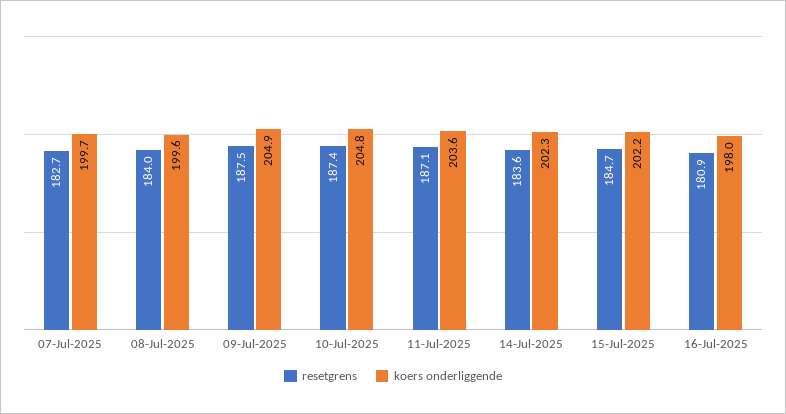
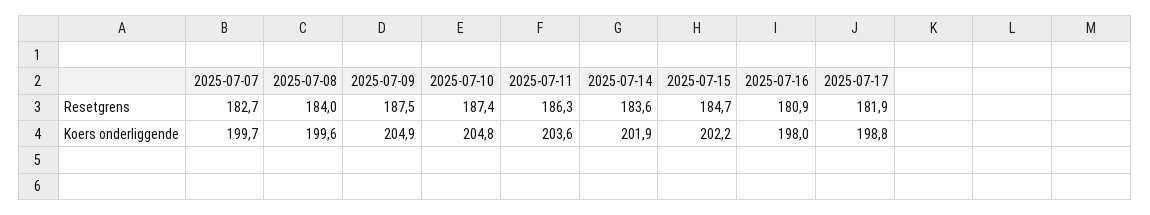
resetgrens, 11-Jul-2025: 187.1 -> 186.3
koers onderliggende, 14-Jul-2025: 202.3 -> 201.9
resetgrens, 2025-07-17: none -> 181.9
koers onderliggende, 2025-07-17: none -> 198.8

